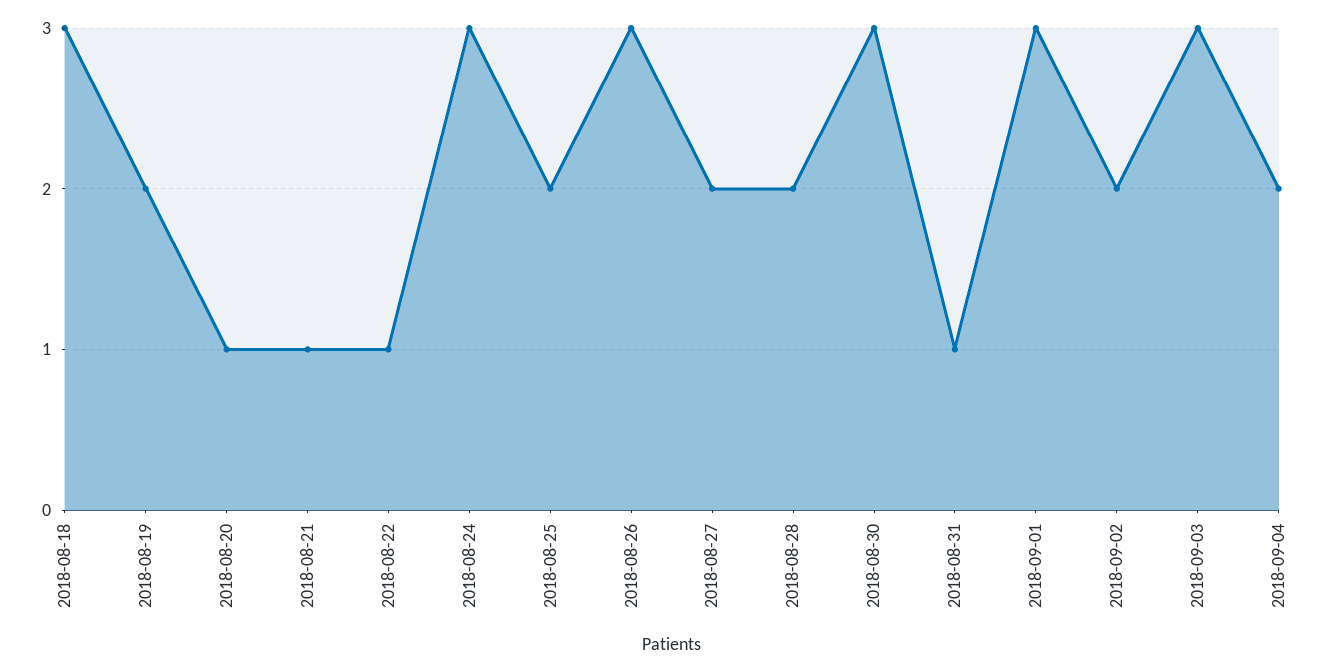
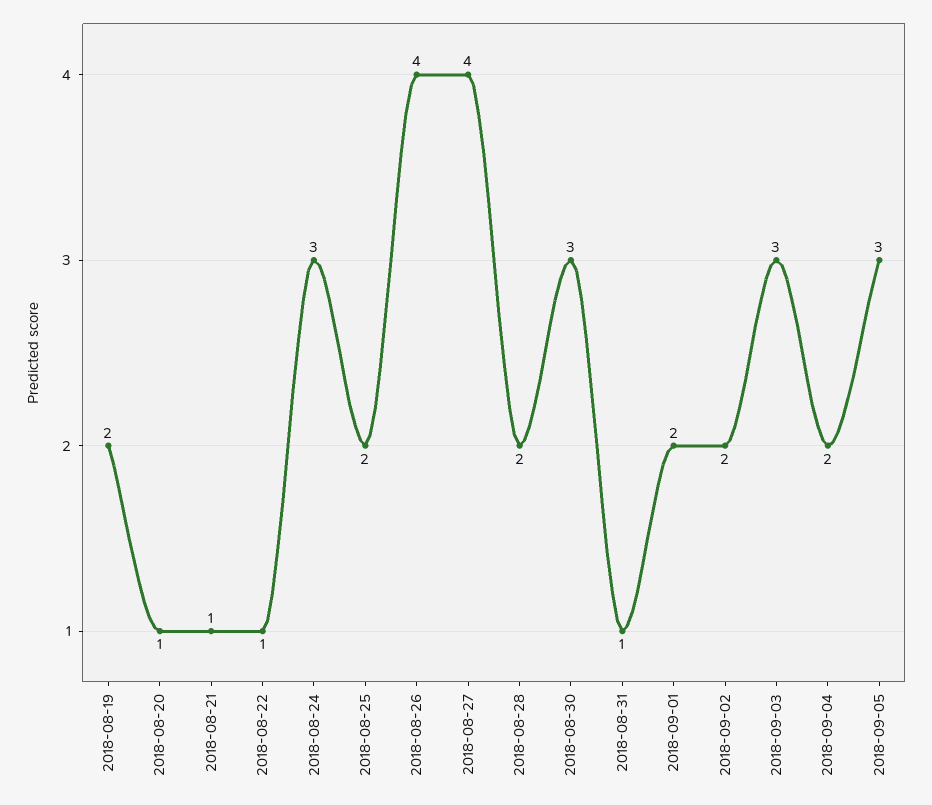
2018-08-18: 3 -> none
2018-08-26: 3 -> 4
2018-08-27: 2 -> 4
2018-09-01: 3 -> 2
2018-09-05: none -> 3

